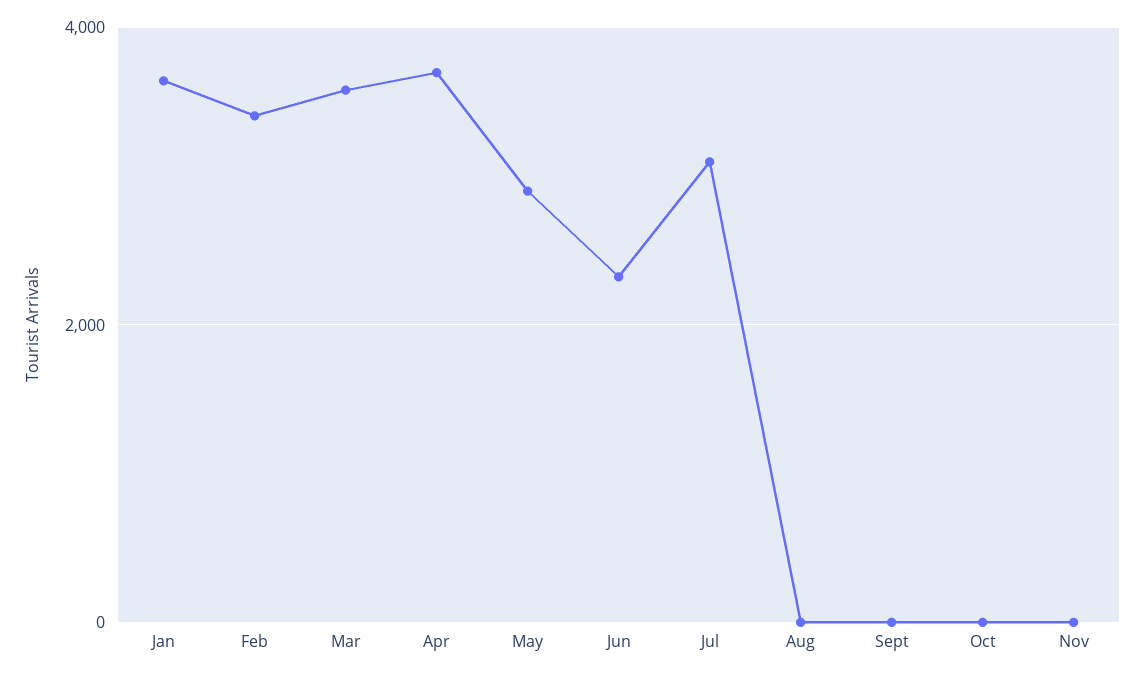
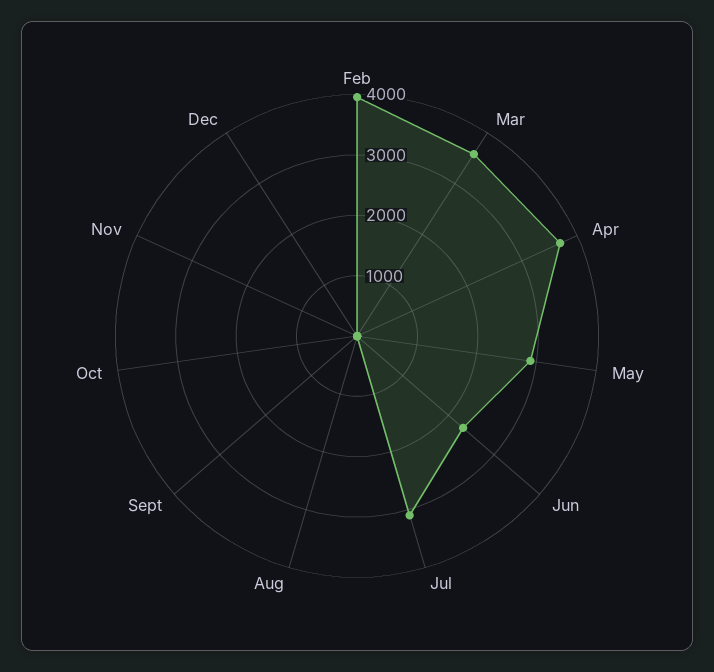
Jan: 3600 -> none
Feb: 3400 -> 4000
Dec: none -> 0

